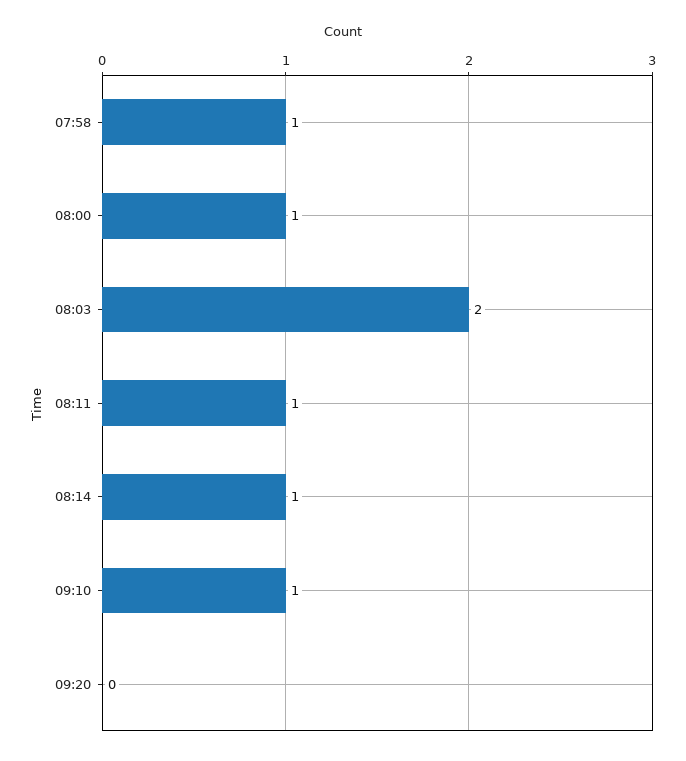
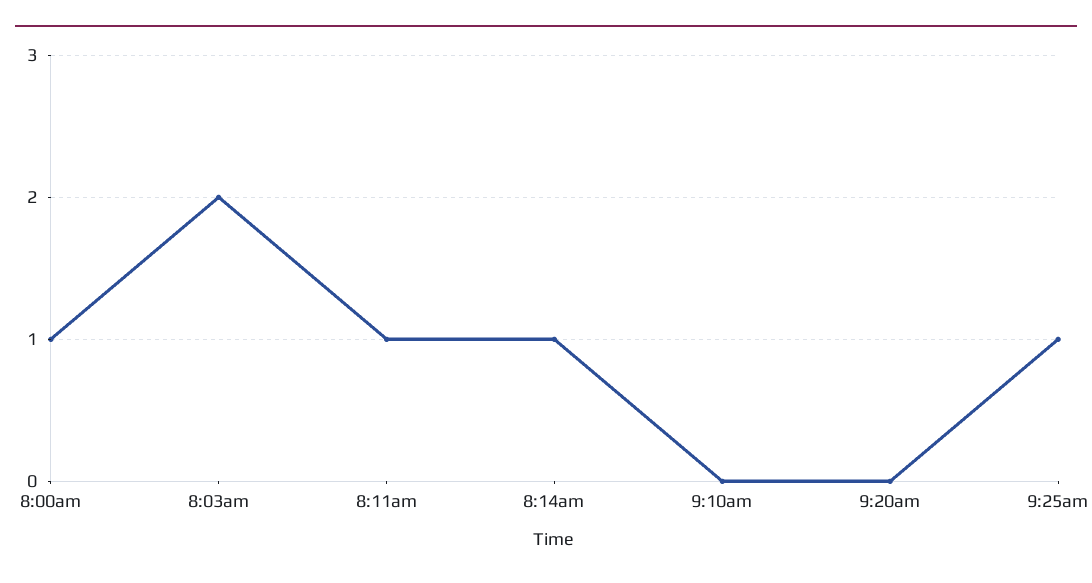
07:58: 1 -> none
09:10: 1 -> 0
9:25am: none -> 1

